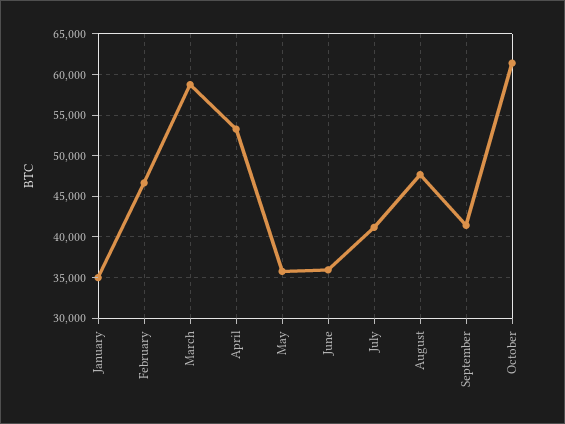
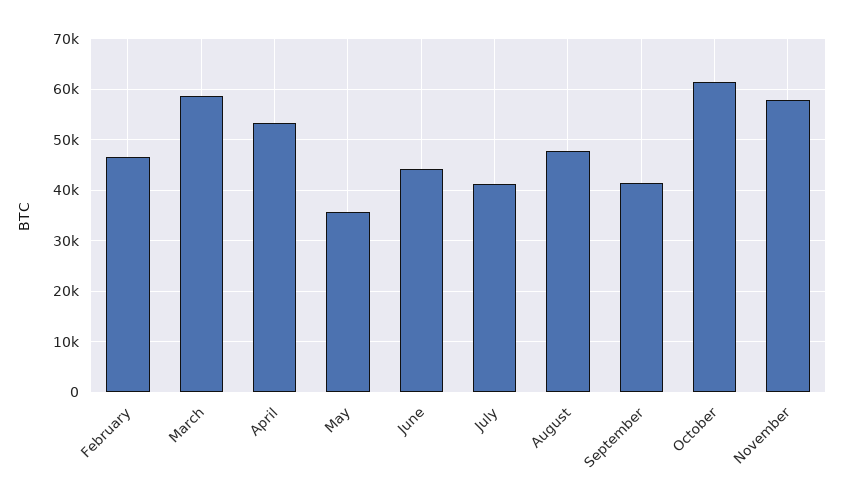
January: 35000 -> none
June: 36000 -> 44000
November: none -> 58000

